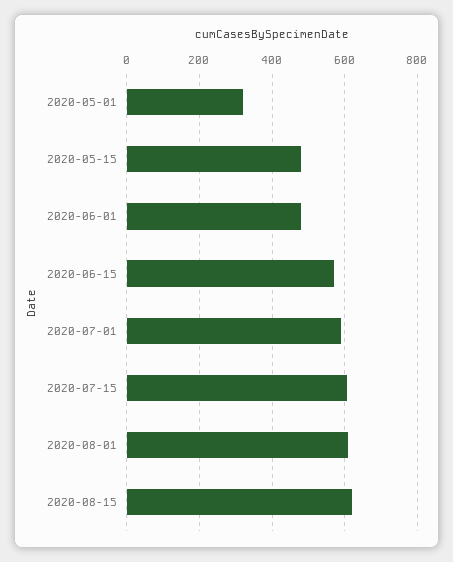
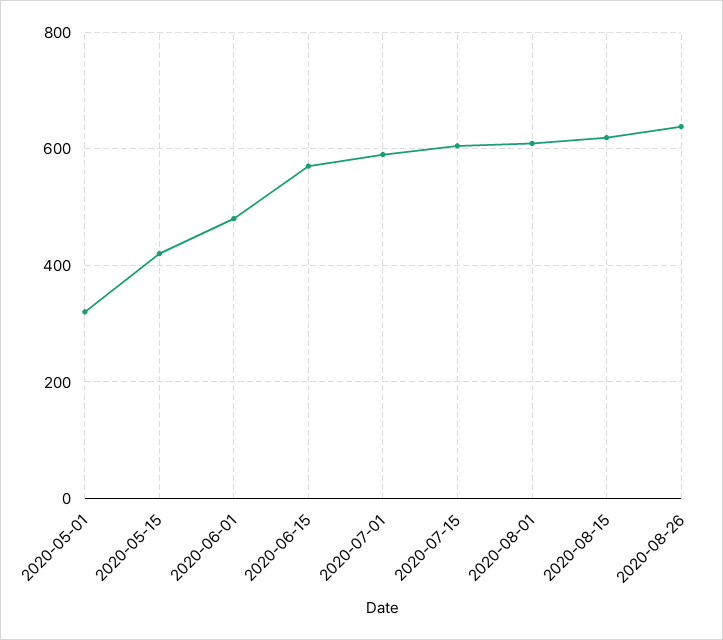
2020-05-15: 480 -> 420
2020-08-26: none -> 640

